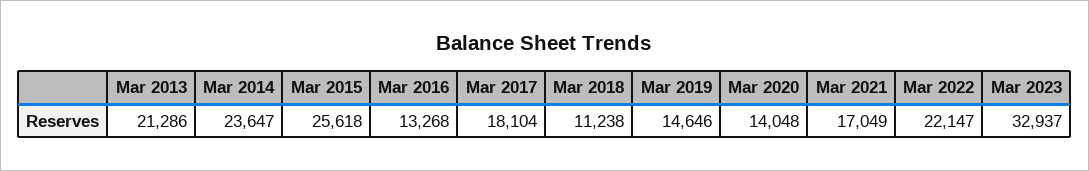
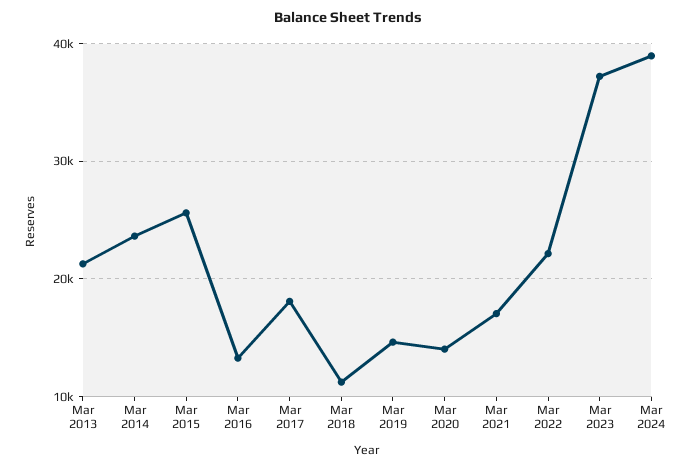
Mar 2023: 32937 -> 37000
Mar 2024: none -> 39000

